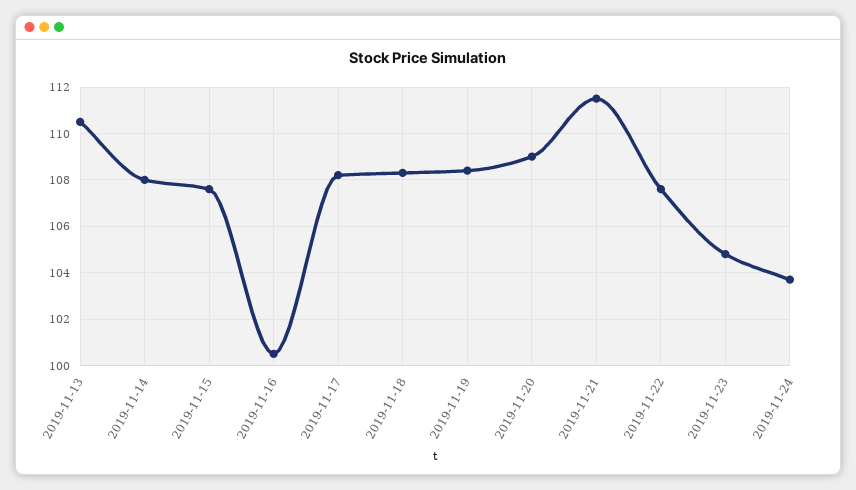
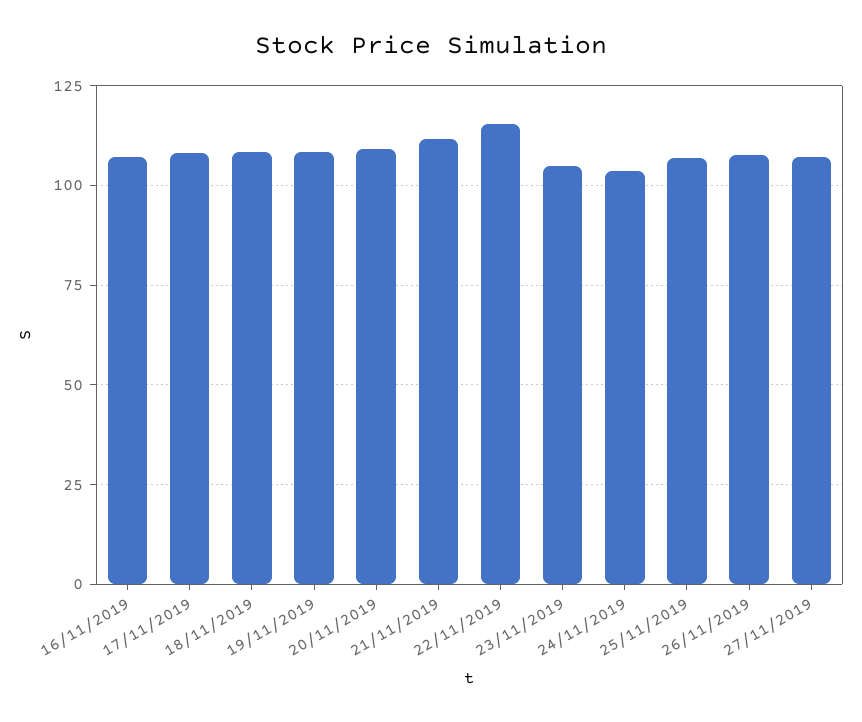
2019-11-13: 110.5 -> none
2019-11-14: 108 -> none
2019-11-15: 107.5 -> none
2019-11-16: 100.5 -> 107.5
2019-11-22: 107.5 -> 115
25/11/2019: none -> 107.5
26/11/2019: none -> 107.5
27/11/2019: none -> 107.5

